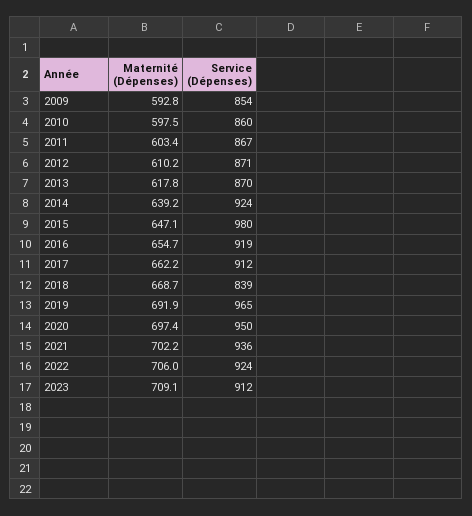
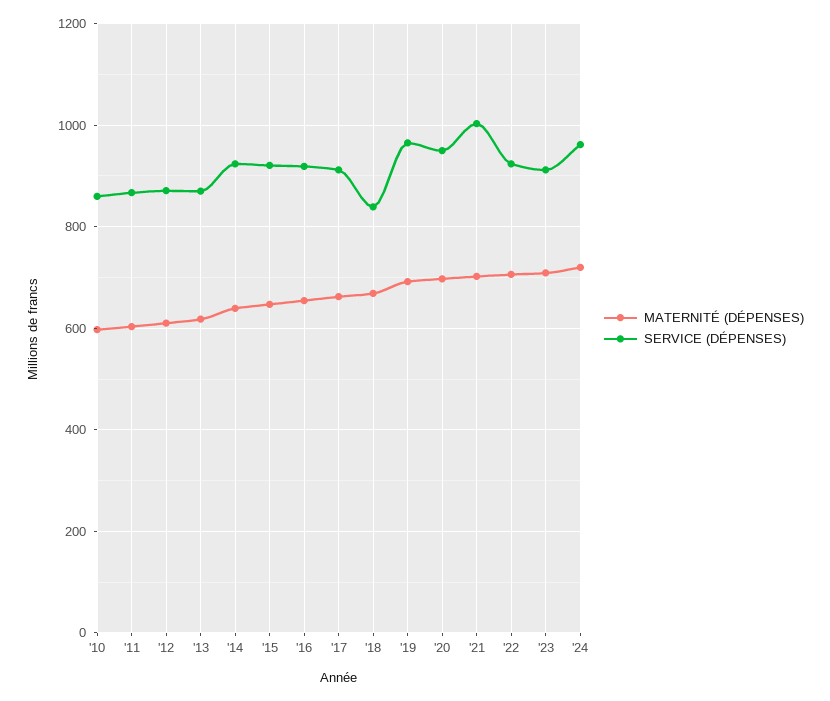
Maternité (Dépenses), 2009: 592.8 -> none
Service (Dépenses), 2009: 854 -> none
Service (Dépenses), 2015: 980 -> 920
Service (Dépenses), 2021: 936 -> 1000
Maternité (Dépenses), '24: none -> 720
Service (Dépenses), '24: none -> 960

